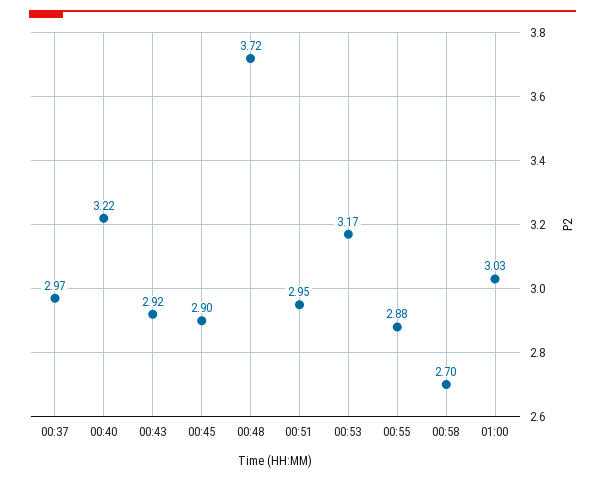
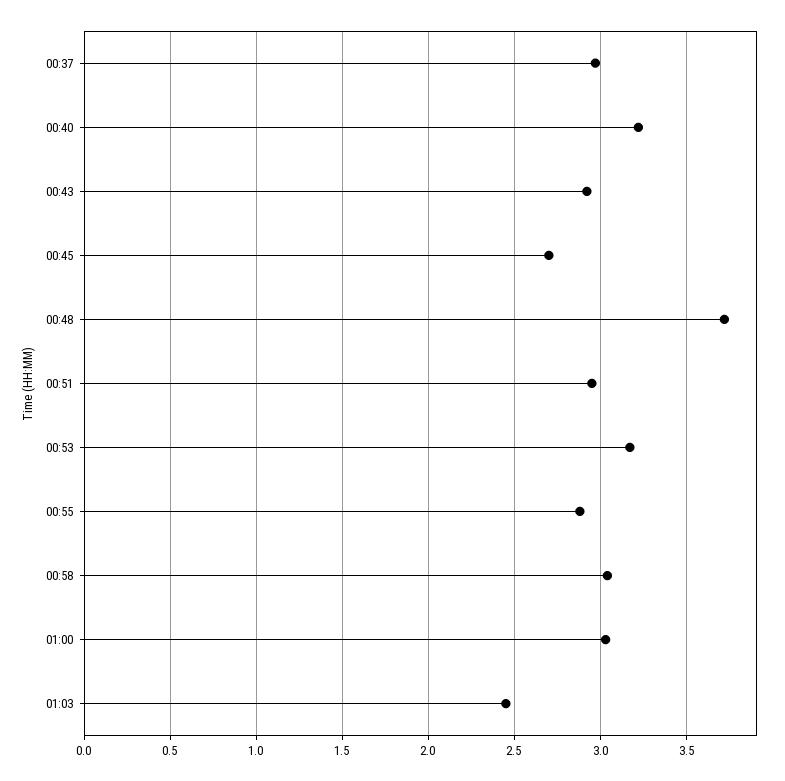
00:45: 2.9 -> 2.7
00:58: 2.7 -> 3.05
01:03: none -> 2.45

